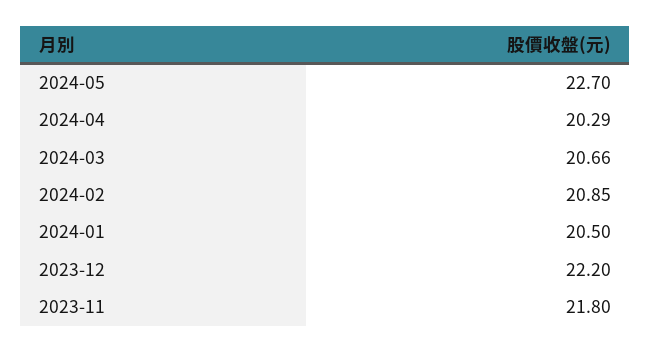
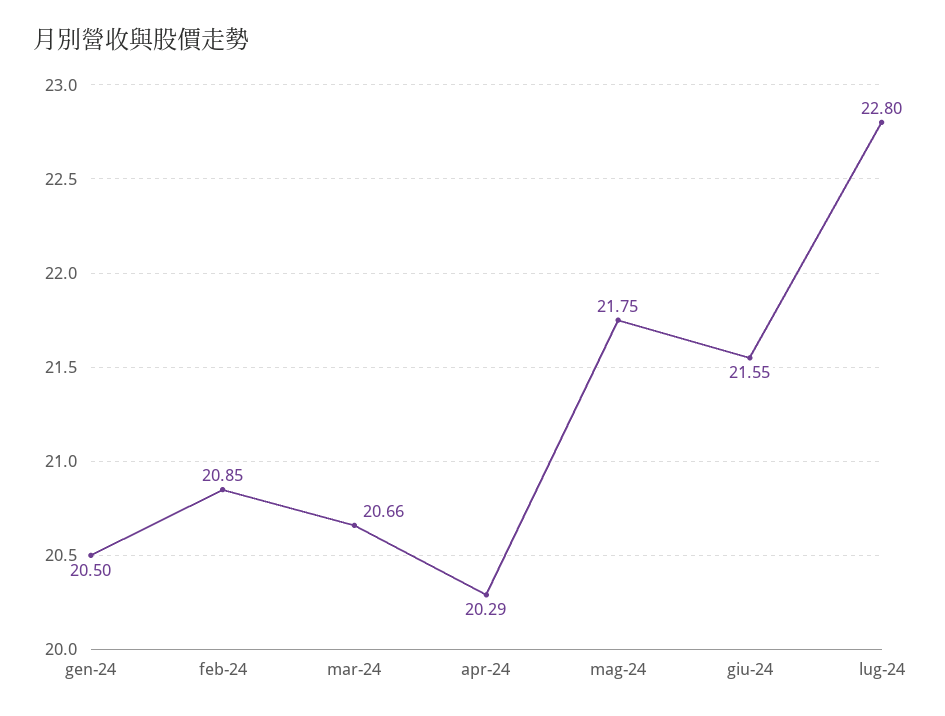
2024-05: 22.7 -> 21.75
2023-12: 22.2 -> none
2023-11: 21.8 -> none
giu-24: none -> 21.55
lug-24: none -> 22.8

